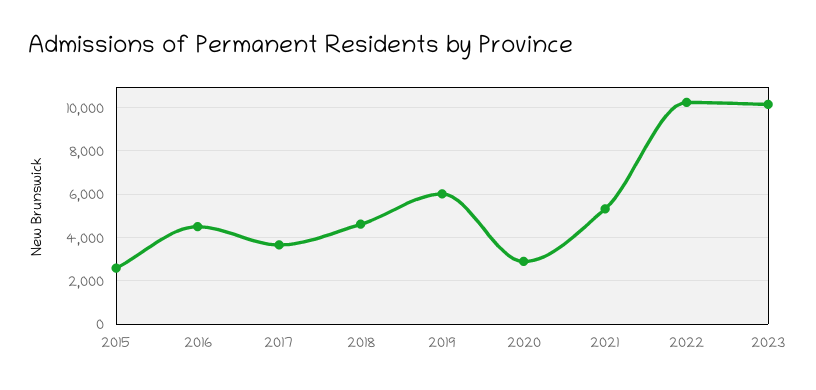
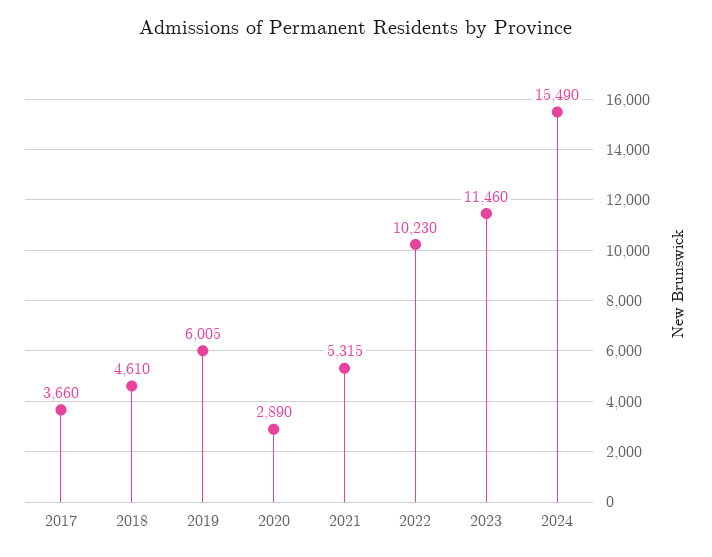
2015: 2500 -> none
2016: 4500 -> none
2023: 10000 -> 11460
2024: none -> 15490

